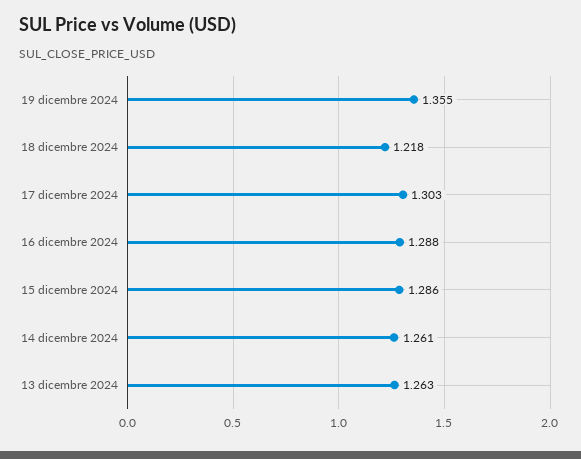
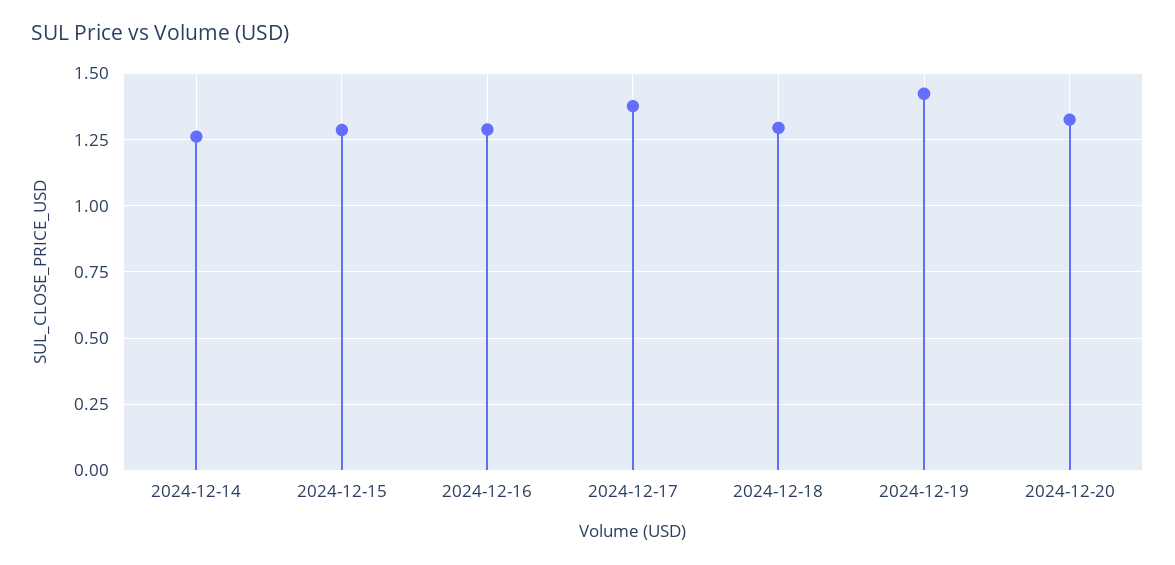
19 dicembre 2024: 1.355 -> 1.425
18 dicembre 2024: 1.218 -> 1.3
17 dicembre 2024: 1.303 -> 1.375
13 dicembre 2024: 1.263 -> none
2024-12-20: none -> 1.325

